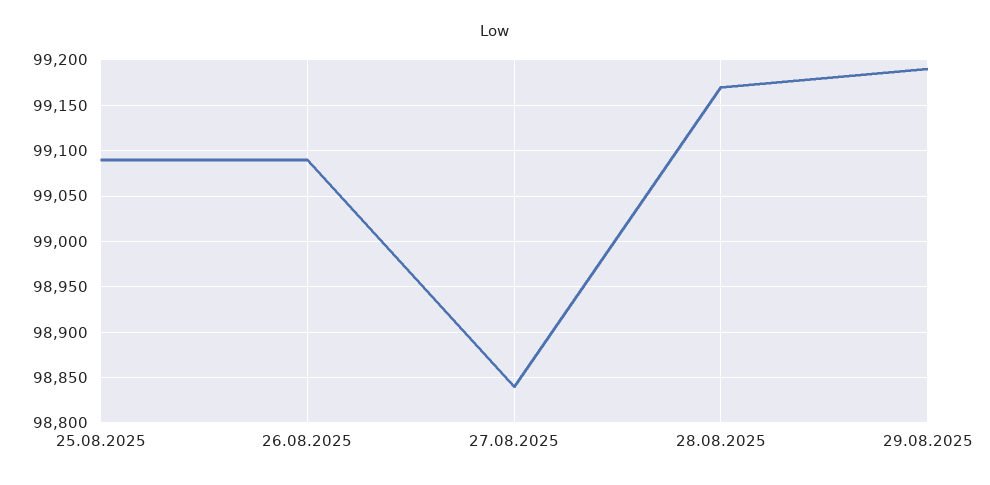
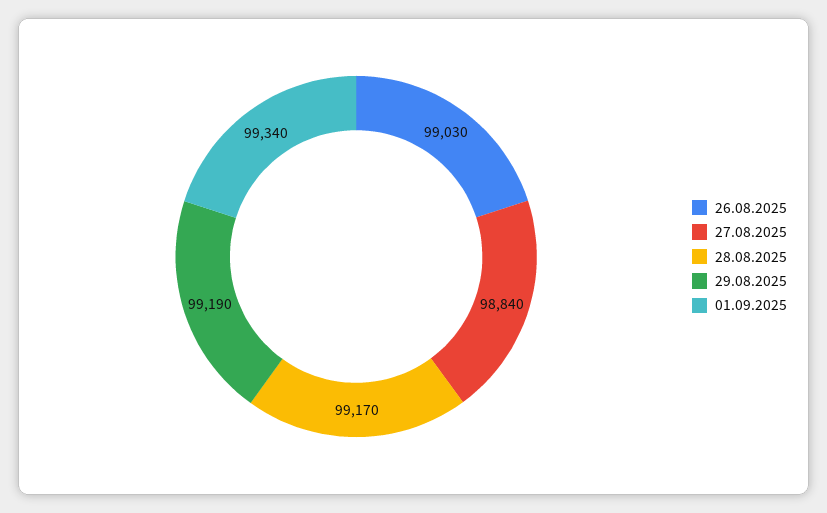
25.08.2025: 99090 -> none
26.08.2025: 99090 -> 99030
01.09.2025: none -> 99340

